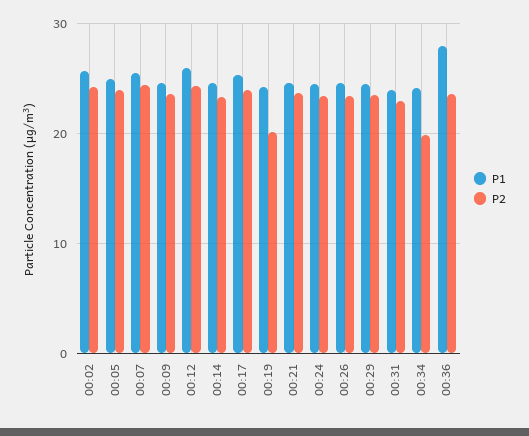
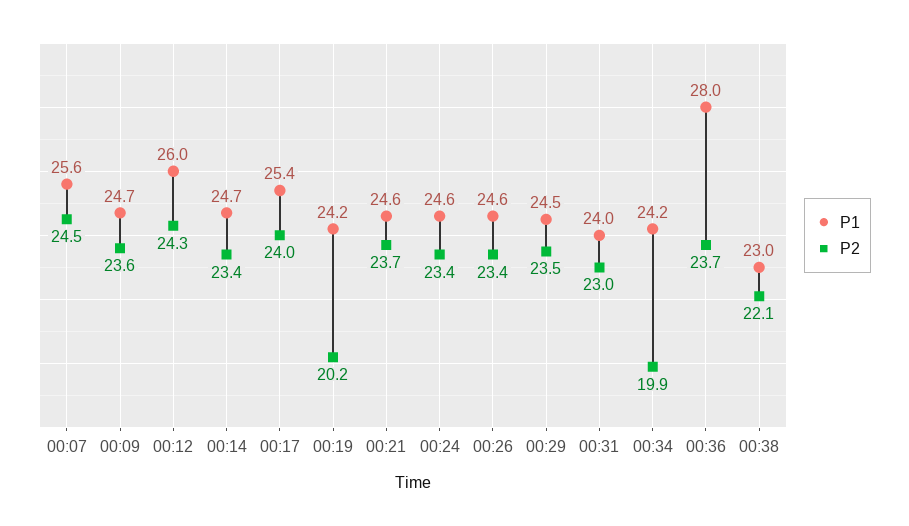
P1, 00:02: 26 -> none
P2, 00:02: 24 -> none
P1, 00:05: 25 -> none
P2, 00:05: 24 -> none
P1, 00:38: none -> 23
P2, 00:38: none -> 22.1

